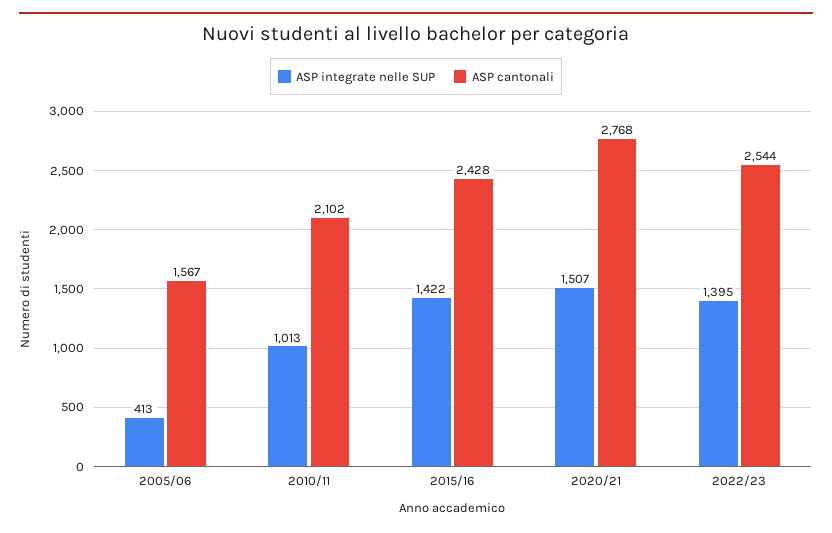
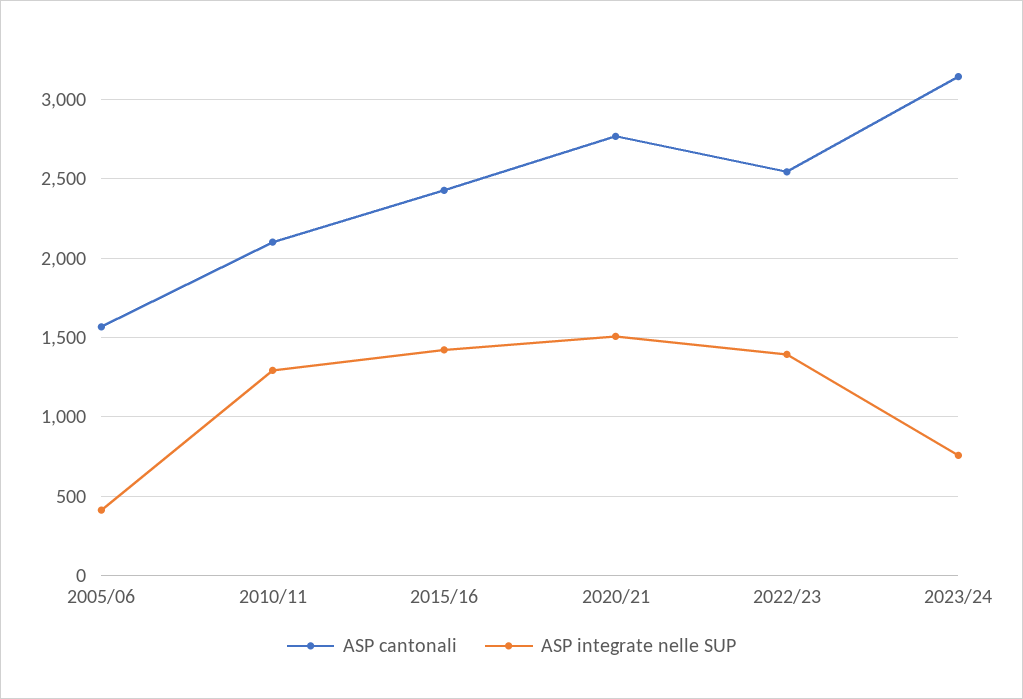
ASP integrate nelle SUP, 2010/11: 1013 -> 1300
ASP cantonali, 2023/24: none -> 3150
ASP integrate nelle SUP, 2023/24: none -> 750

